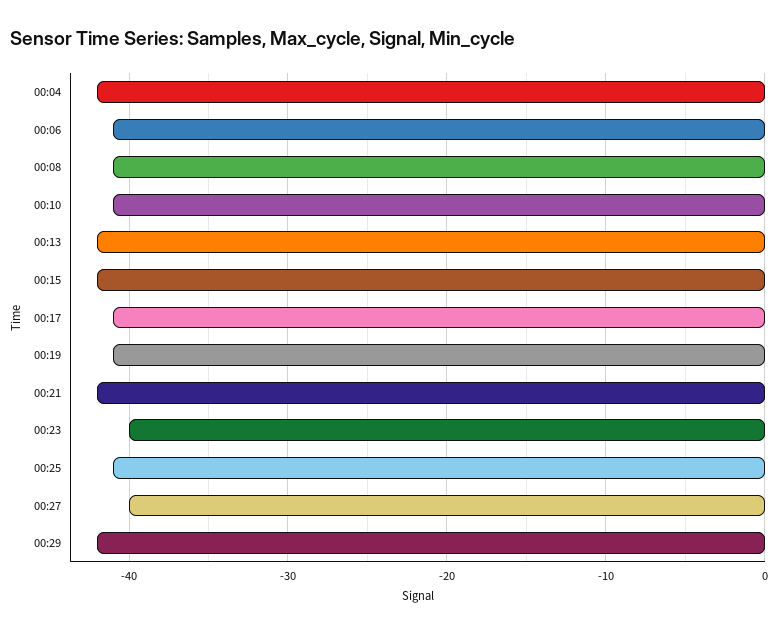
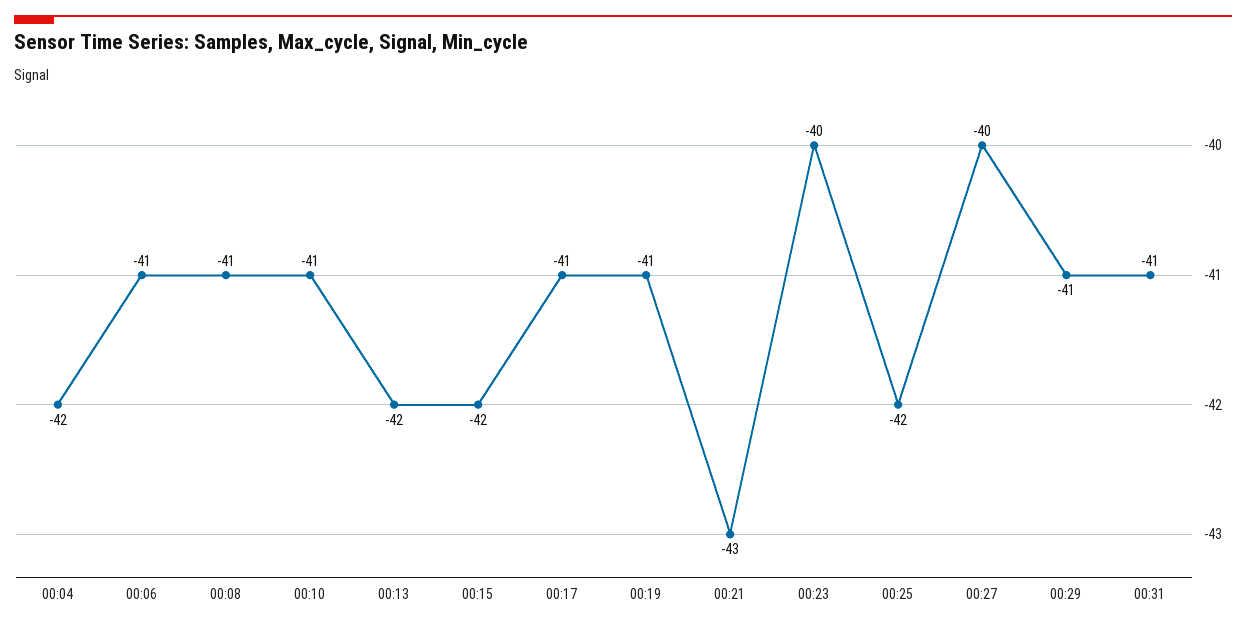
00:21: -42 -> -43
00:25: -41 -> -42
00:29: -42 -> -41
00:31: none -> -41

